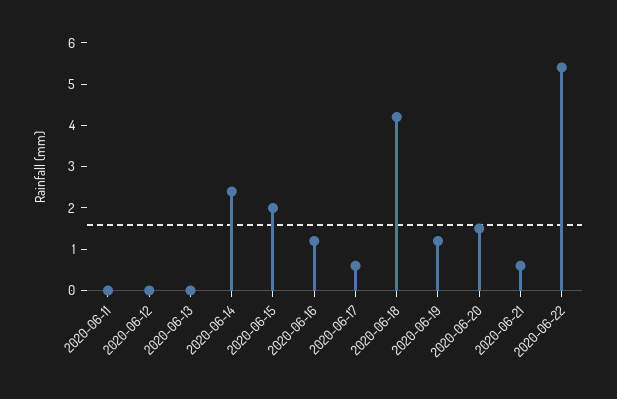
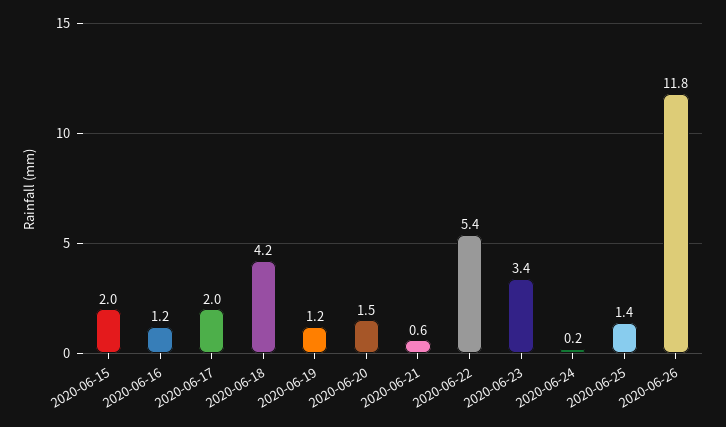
2020-06-11: 0 -> none
2020-06-12: 0 -> none
2020-06-13: 0 -> none
2020-06-14: 2.5 -> none
2020-06-17: 0.5 -> 2
2020-06-23: none -> 3.4
2020-06-24: none -> 0.2
2020-06-25: none -> 1.4
2020-06-26: none -> 11.8

